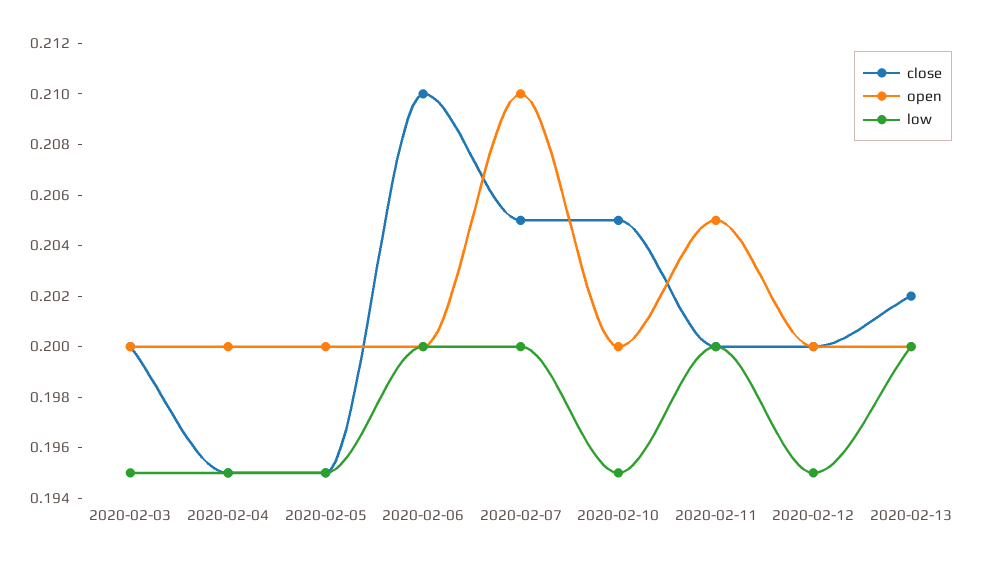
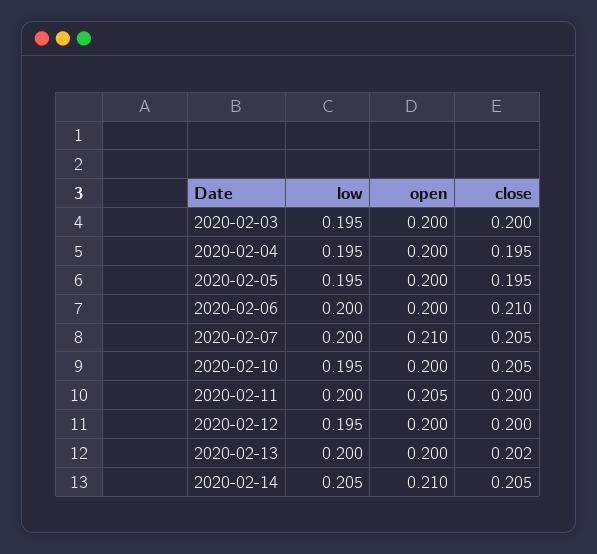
low, 2020-02-14: none -> 0.205
open, 2020-02-14: none -> 0.21
close, 2020-02-14: none -> 0.205

